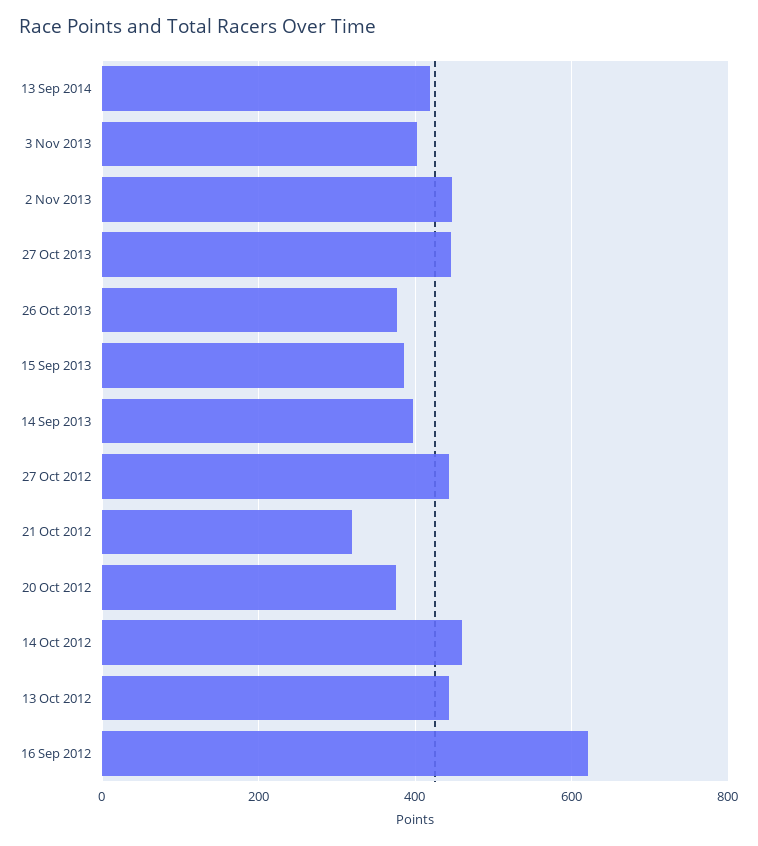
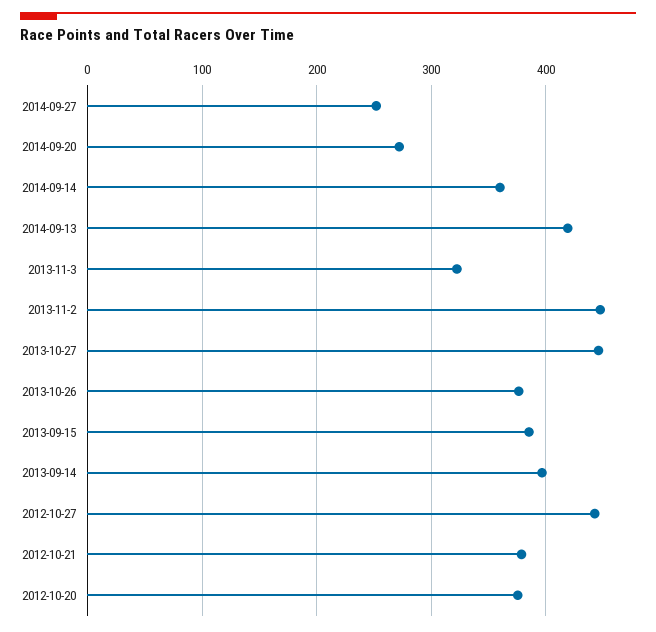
3 Nov 2013: 400 -> 320
21 Oct 2012: 320 -> 380
14 Oct 2012: 460 -> none
13 Oct 2012: 440 -> none
16 Sep 2012: 620 -> none
2014-09-27: none -> 250
2014-09-20: none -> 270
2014-09-14: none -> 360

